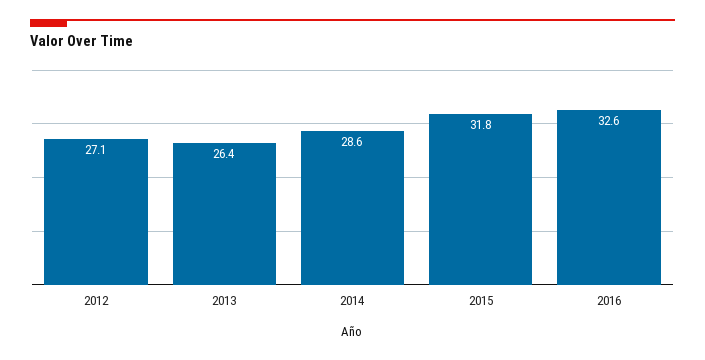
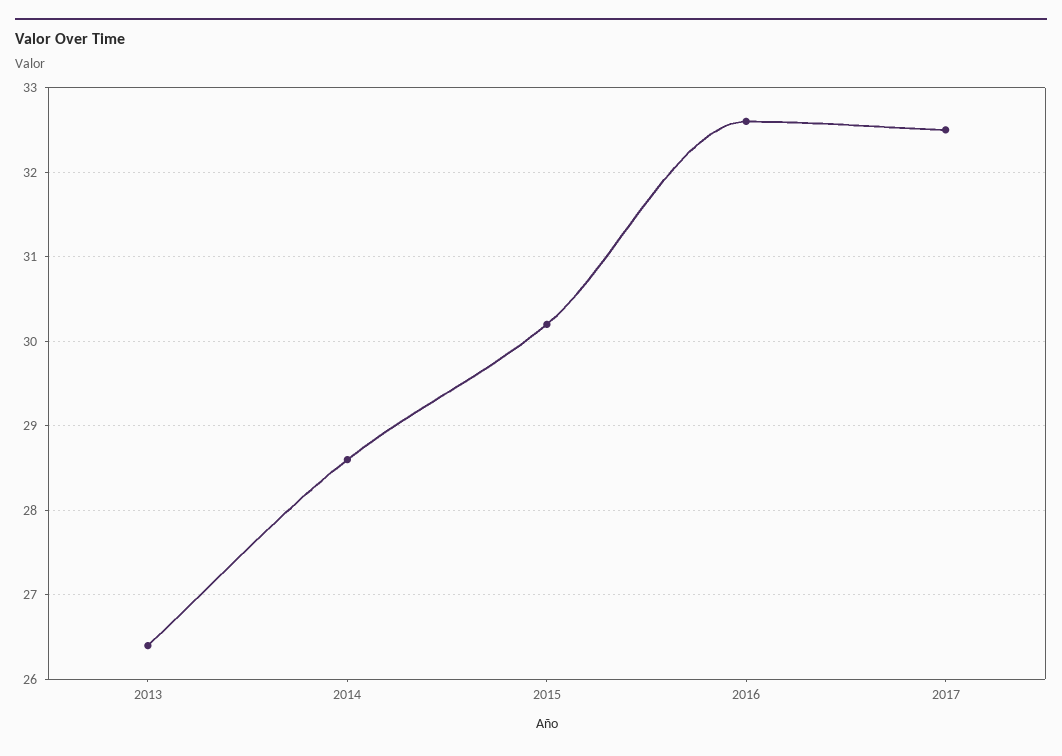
2012: 27.1 -> none
2015: 31.8 -> 30.2
2017: none -> 32.5

